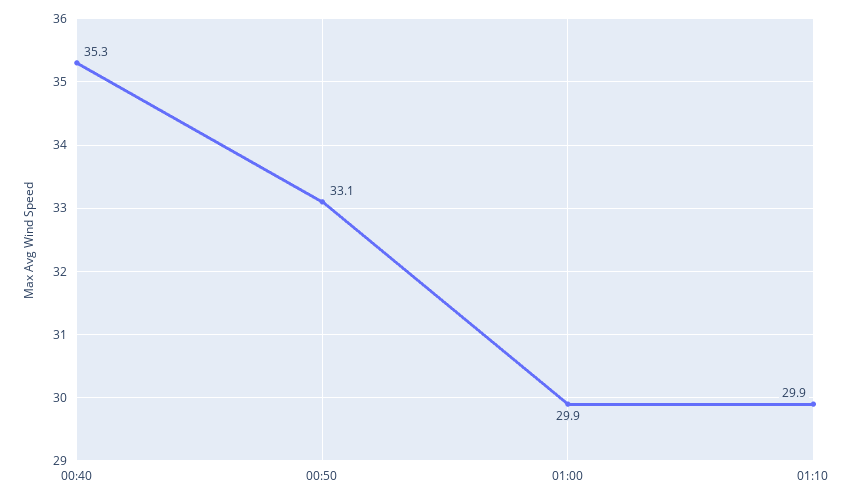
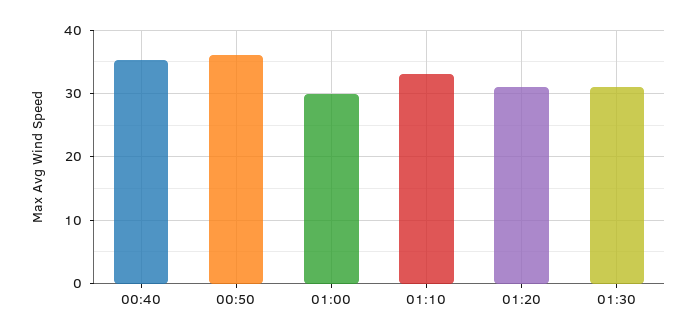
00:50: 33.1 -> 36
01:10: 29.9 -> 33
01:20: none -> 31
01:30: none -> 31

